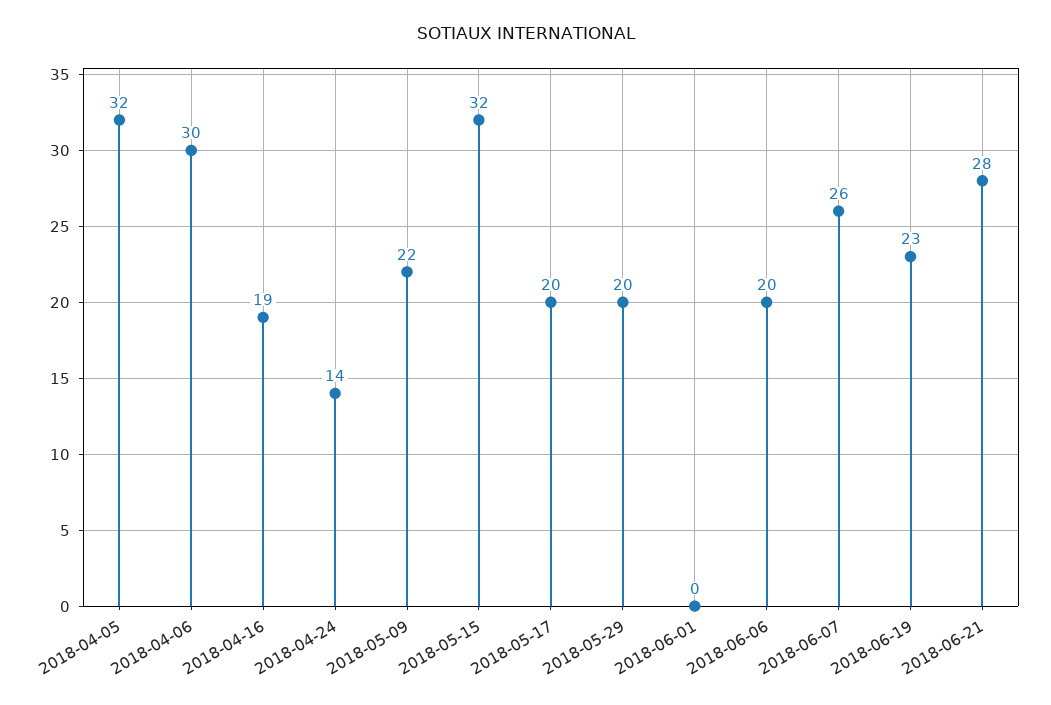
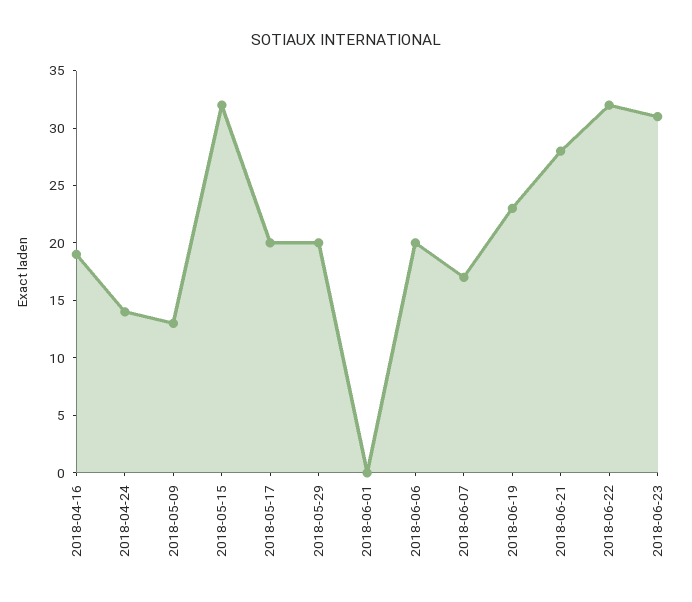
2018-04-05: 32 -> none
2018-04-06: 30 -> none
2018-05-09: 22 -> 13
2018-06-07: 26 -> 17
2018-06-22: none -> 32
2018-06-23: none -> 31

